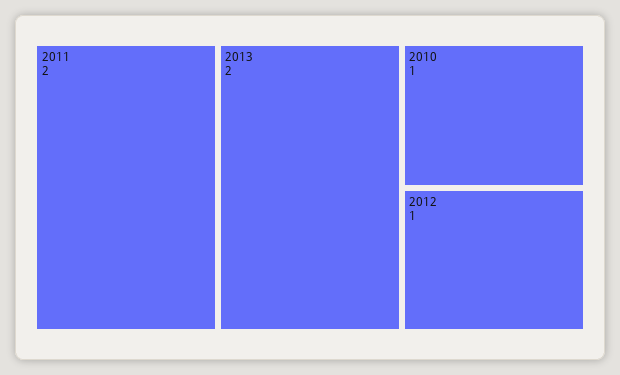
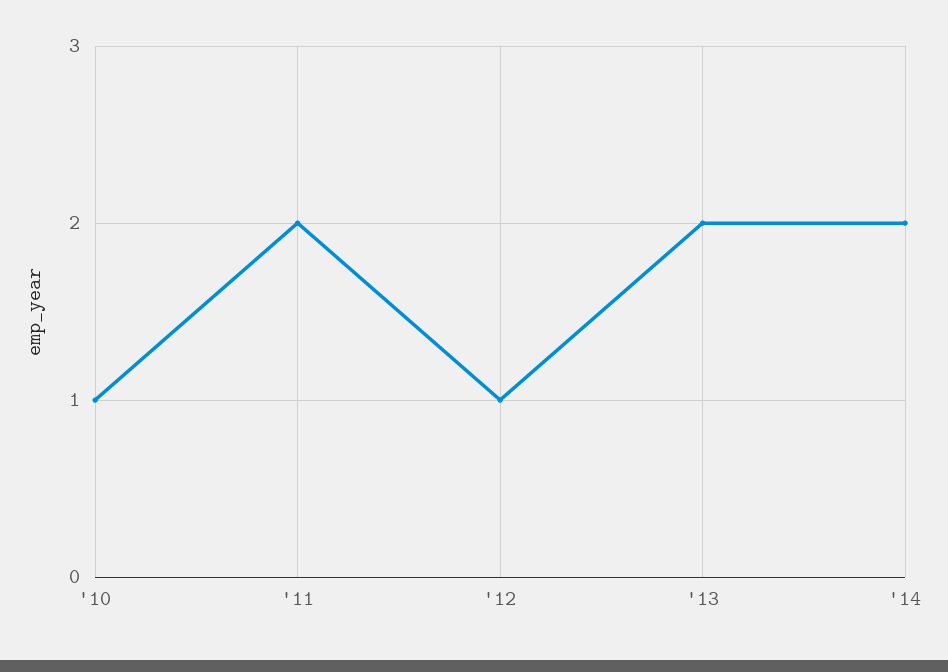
'14: none -> 2

